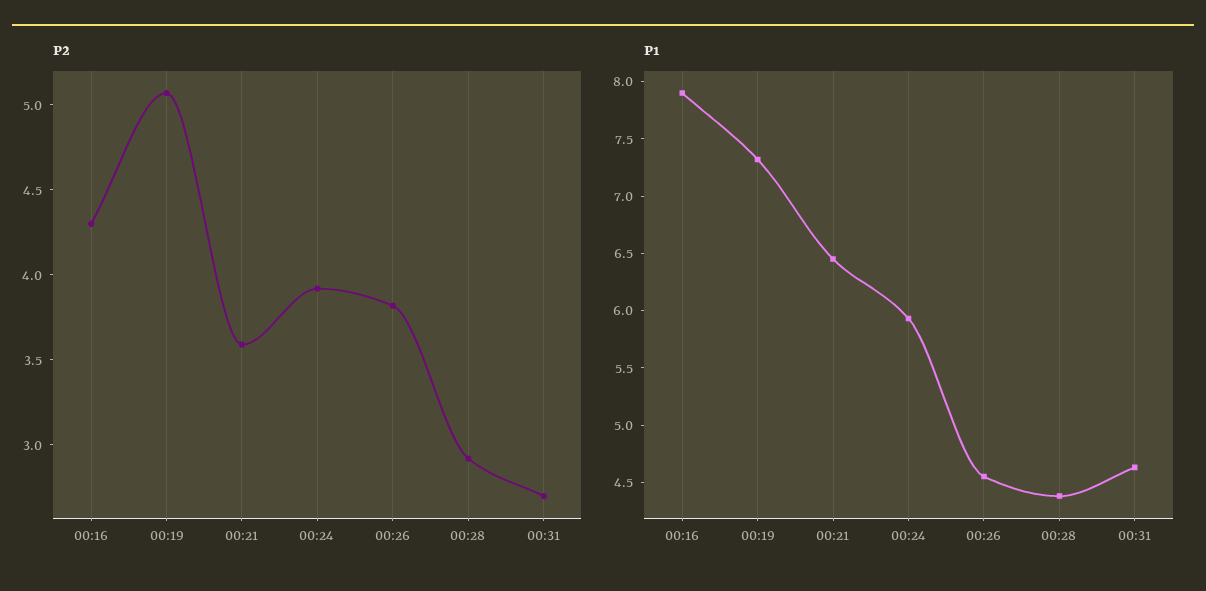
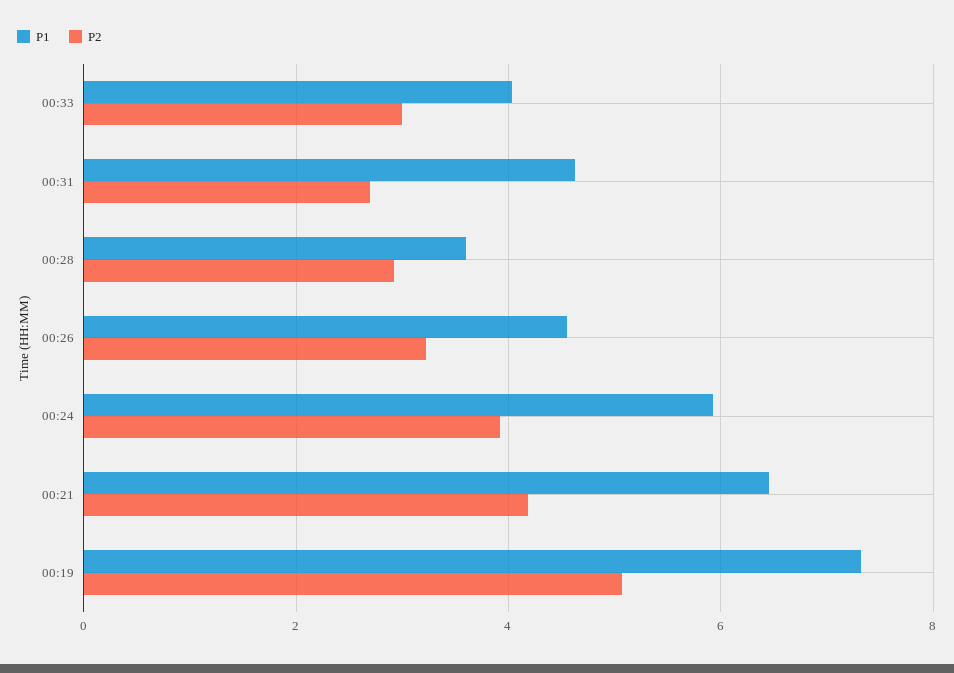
P2, 00:16: 4.3 -> none
P2, 00:21: 3.6 -> 4.2
P2, 00:26: 3.8 -> 3.2
P1, 00:16: 7.9 -> none
P1, 00:28: 4.4 -> 3.6
P1, 00:33: none -> 4
P2, 00:33: none -> 3

